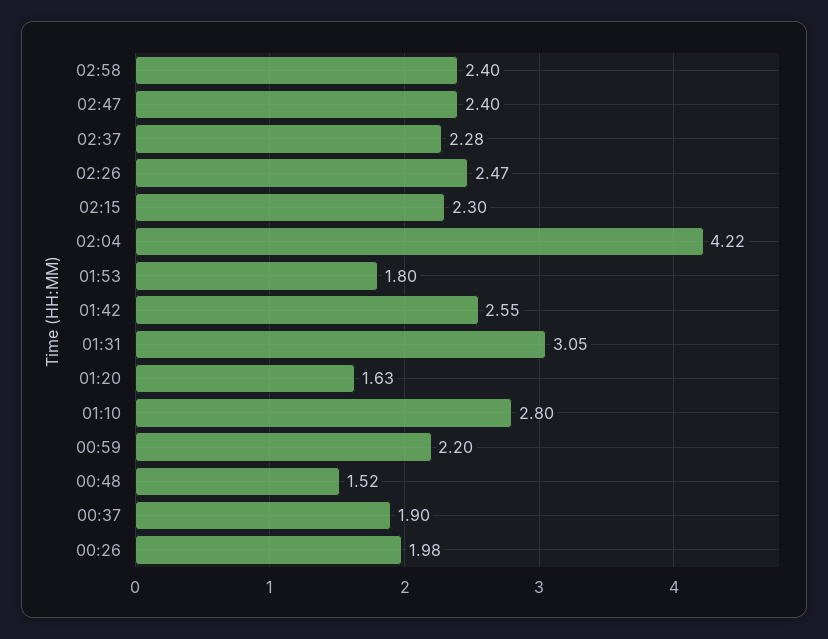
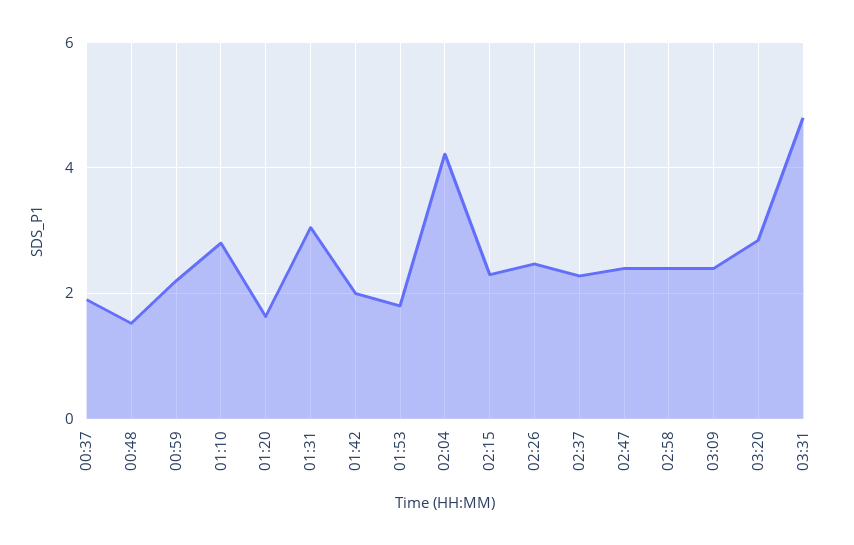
01:42: 2.55 -> 2
00:26: 1.98 -> none
03:09: none -> 2.4
03:20: none -> 2.8
03:31: none -> 4.8

